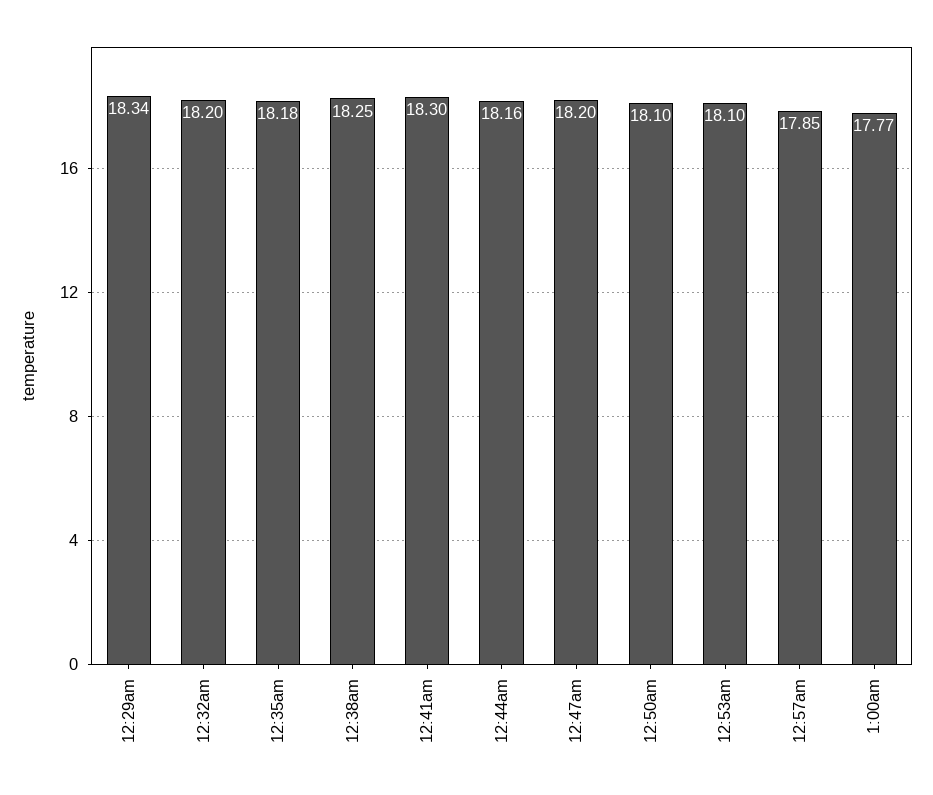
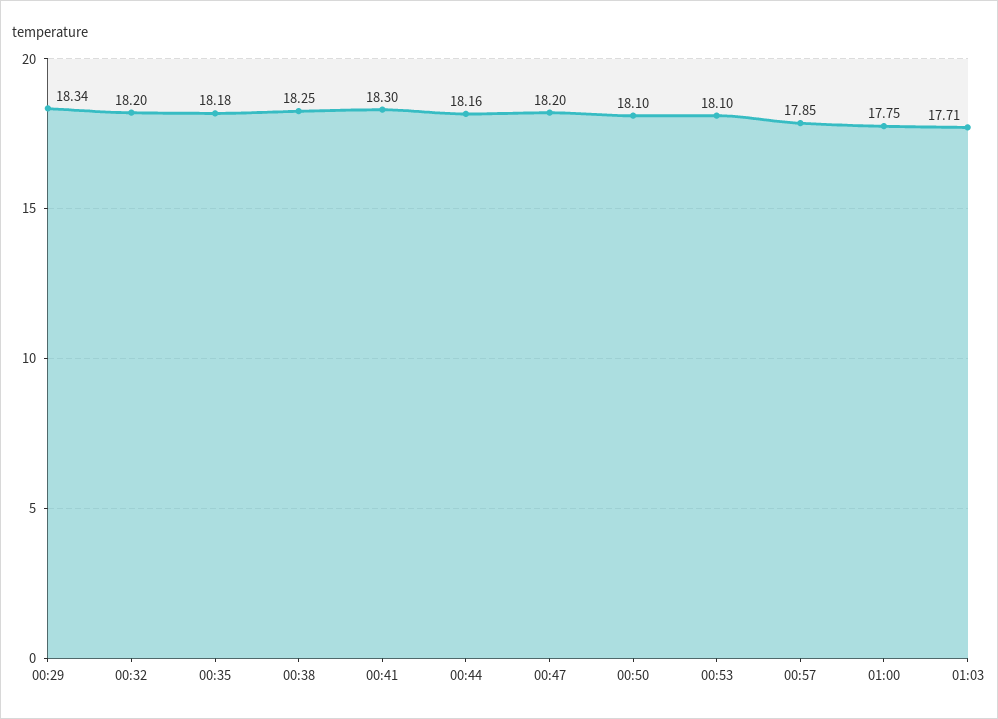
1:00am: 17.77 -> 17.75
01:03: none -> 17.71

